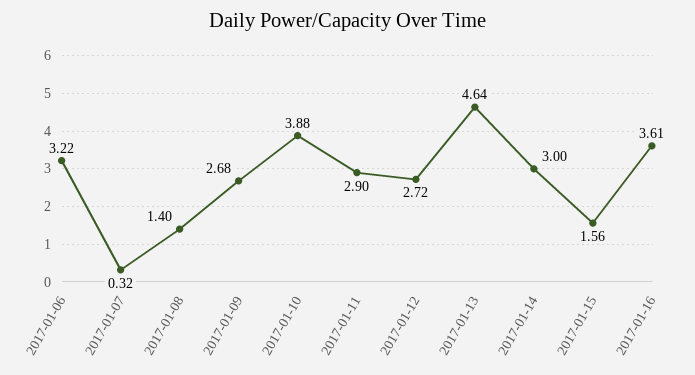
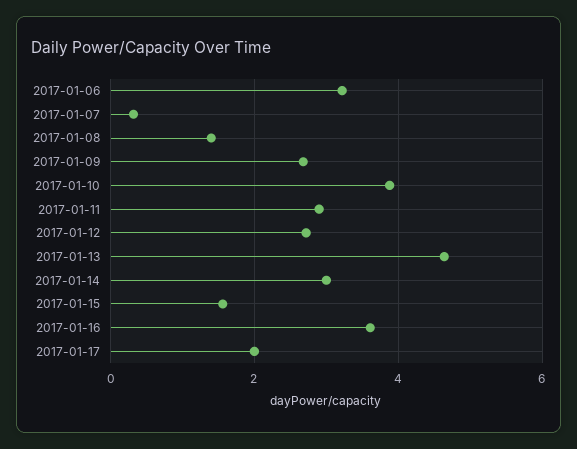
2017-01-17: none -> 2

